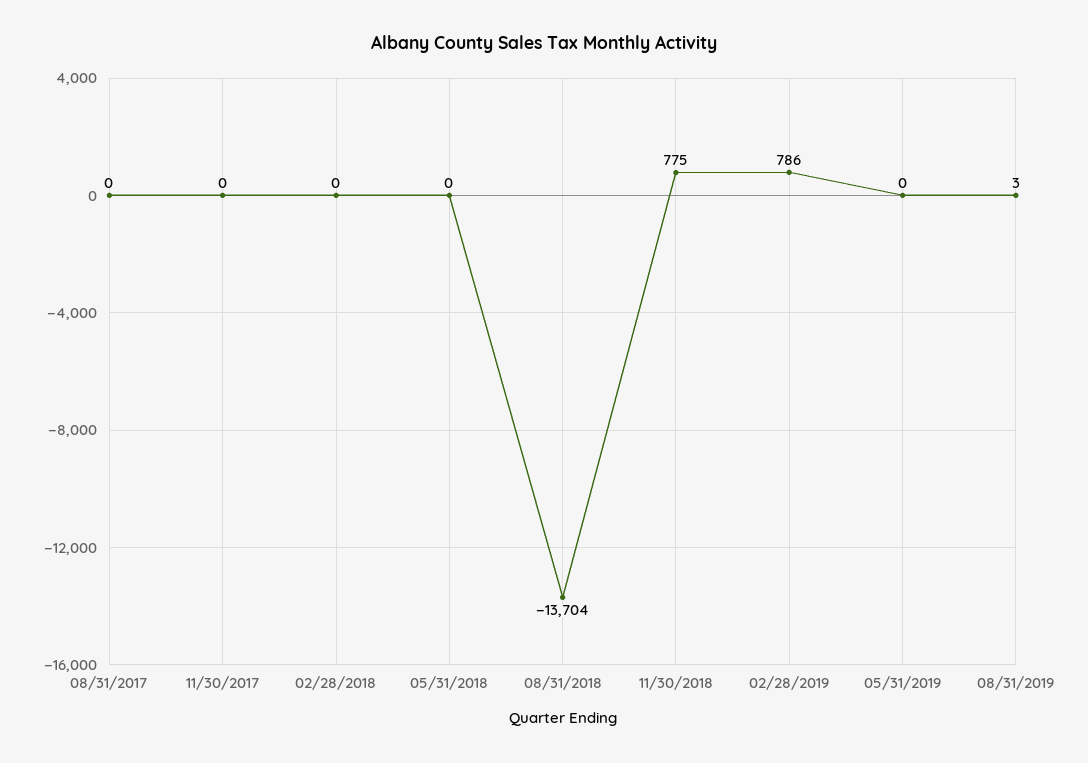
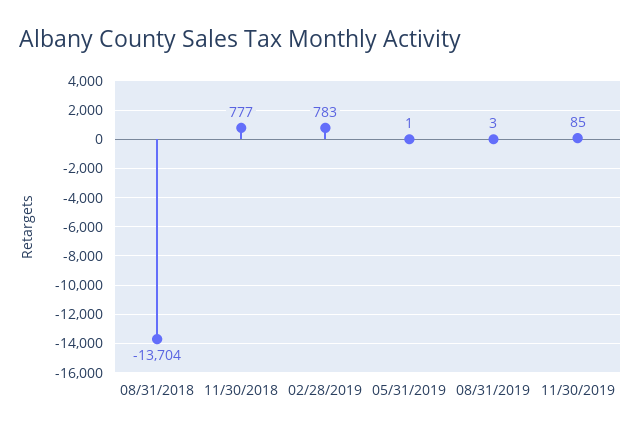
08/31/2017: 0 -> none
11/30/2017: 0 -> none
02/28/2018: 0 -> none
05/31/2018: 0 -> none
11/30/2018: 775 -> 777
02/28/2019: 786 -> 783
05/31/2019: 0 -> 1
11/30/2019: none -> 85

